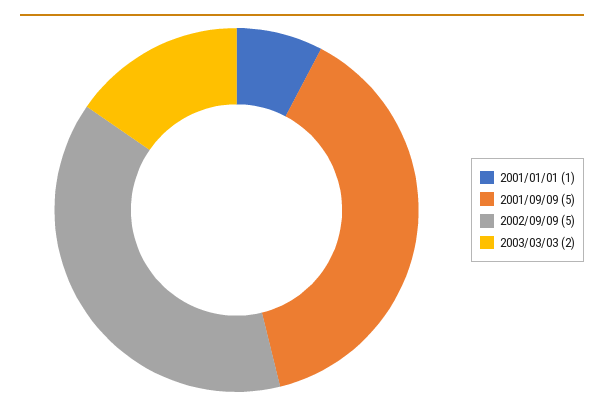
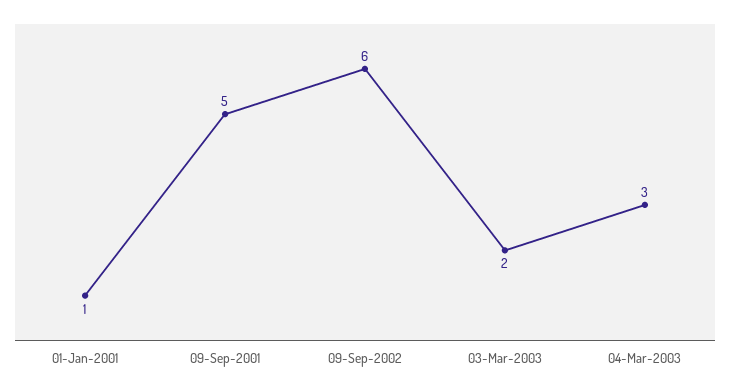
2002/09/09: 5 -> 6
04-Mar-2003: none -> 3

